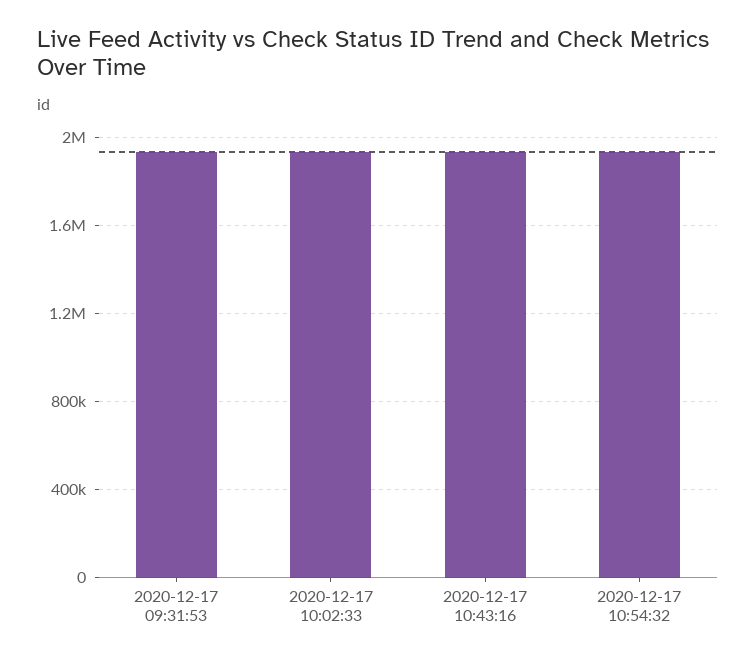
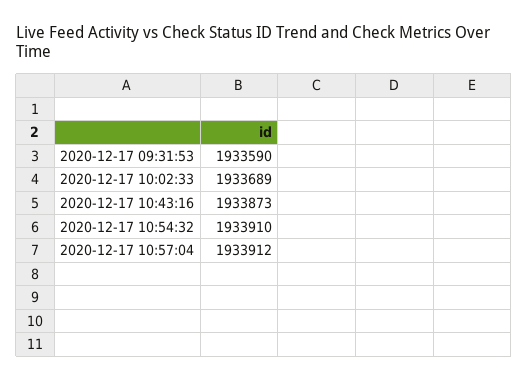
2020-12-17 10:57:04: none -> 1933912

